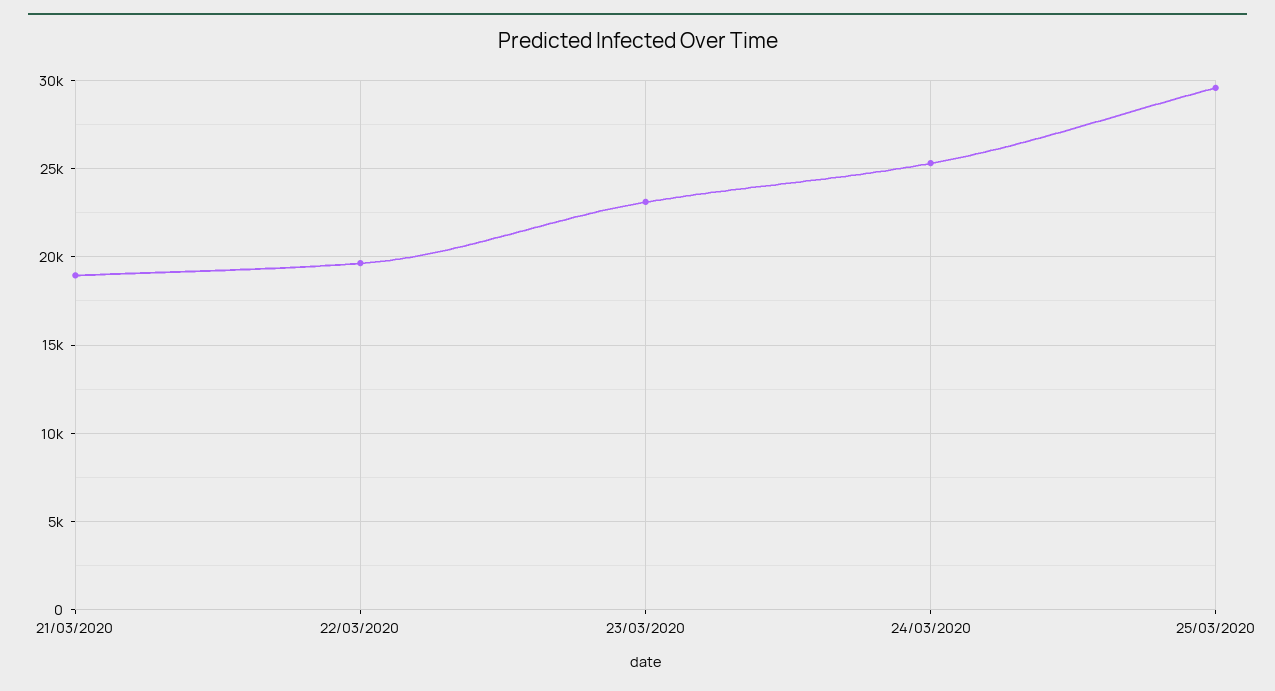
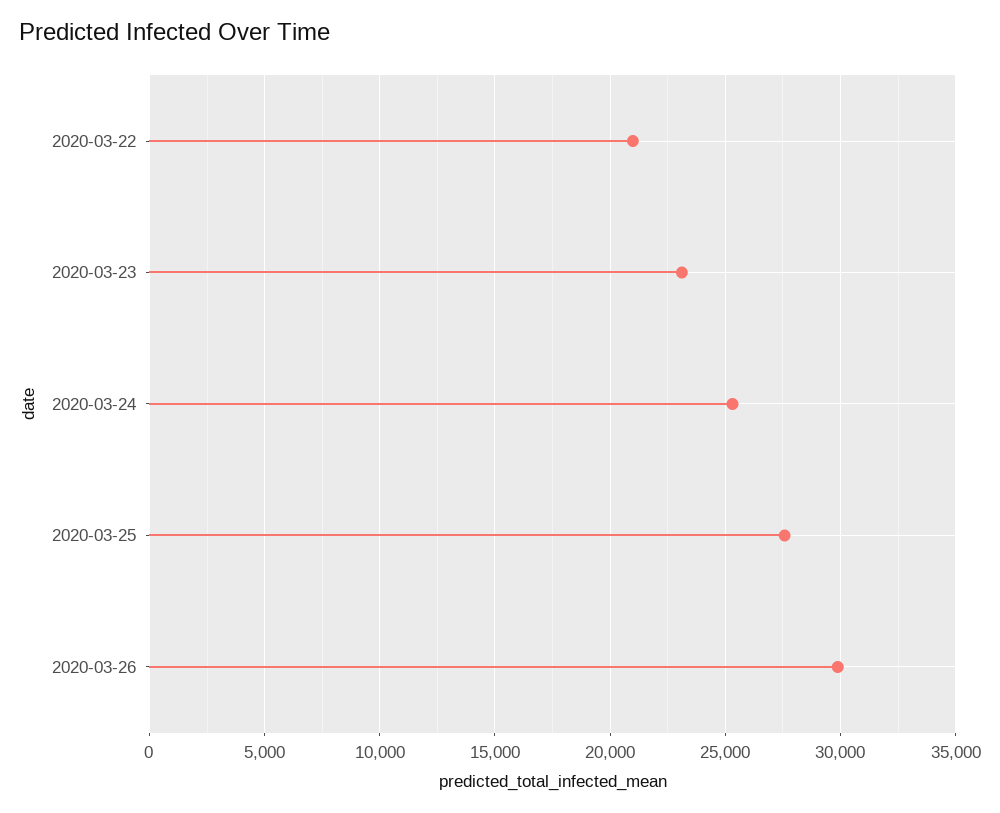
21/03/2020: 19000 -> none
22/03/2020: 19500 -> 21000
25/03/2020: 29500 -> 27500
2020-03-26: none -> 30000

